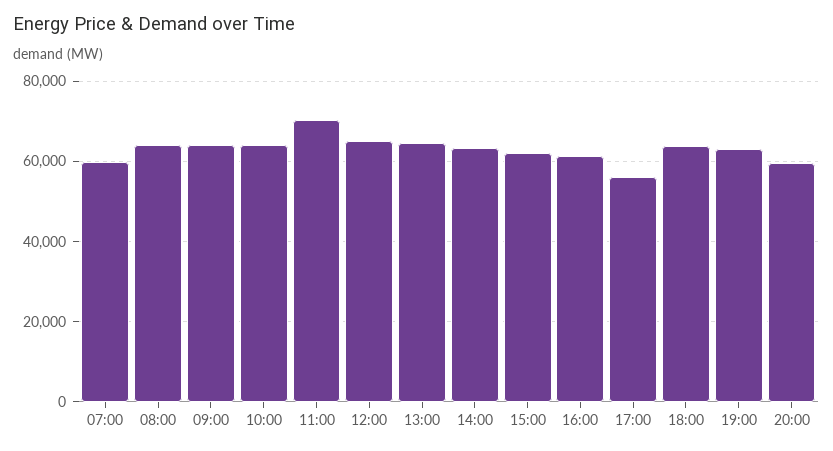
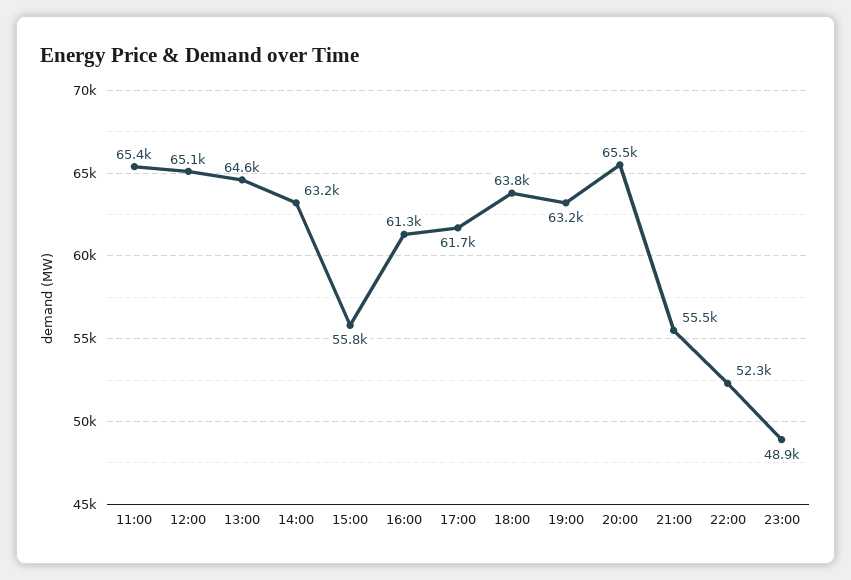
07:00: 60000 -> none
08:00: 64000 -> none
09:00: 64000 -> none
10:00: 64000 -> none
11:00: 70000 -> 65400
15:00: 62000 -> 55800
17:00: 56000 -> 61700
20:00: 60000 -> 65500
21:00: none -> 55500
22:00: none -> 52300
23:00: none -> 48900

